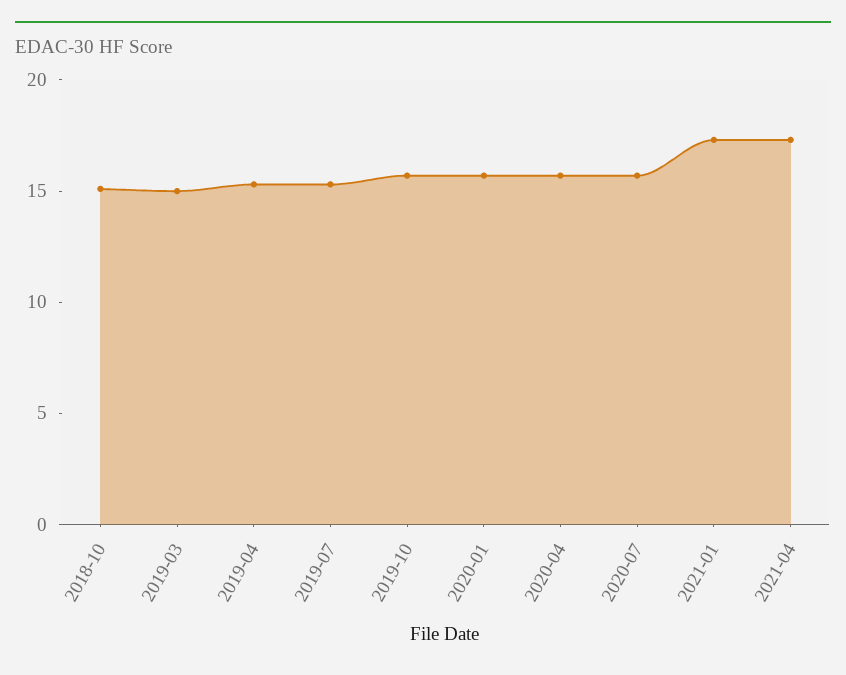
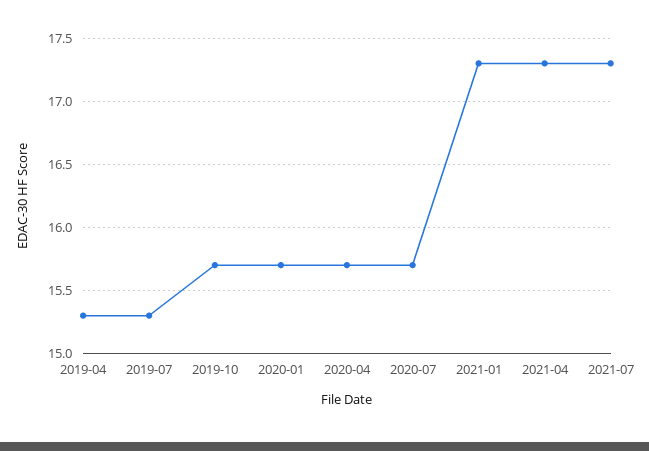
2018-10: 15 -> none
2019-03: 15 -> none
2021-07: none -> 17.3

